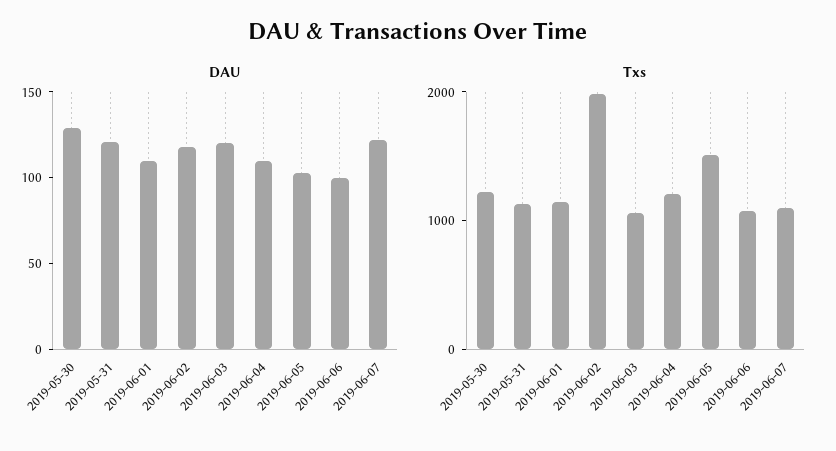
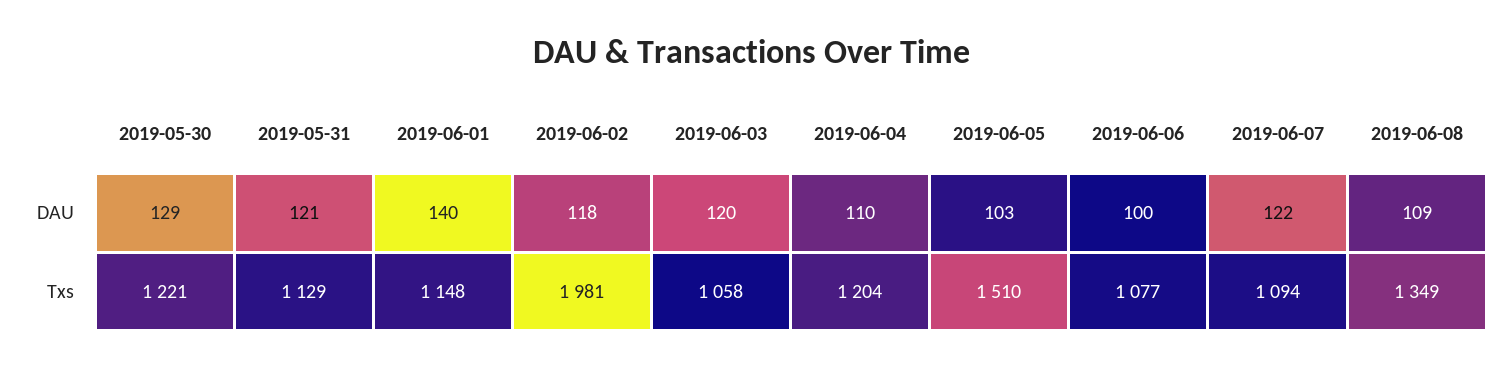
DAU, 2019-06-01: 110 -> 140
DAU, 2019-06-08: none -> 109
Txs, 2019-06-08: none -> 1349

